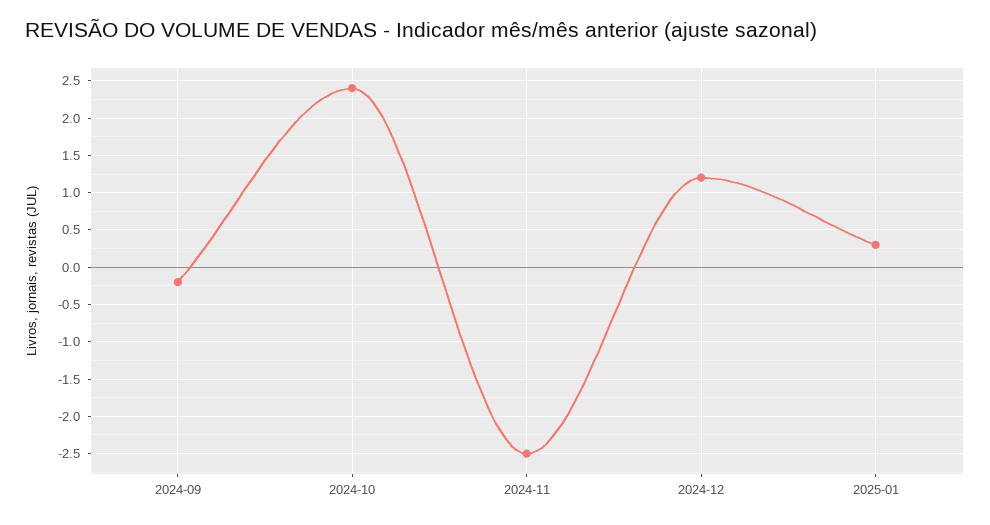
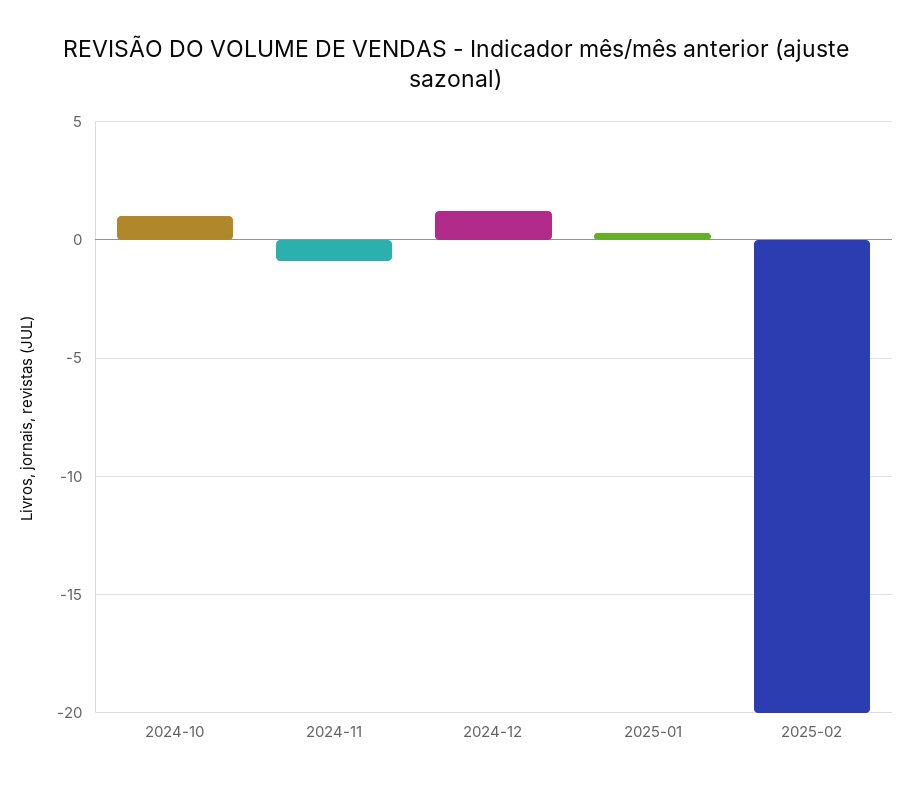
2024-09: -0.2 -> none
2024-10: 2.4 -> 1
2024-11: -2.5 -> -1
2025-02: none -> -20

